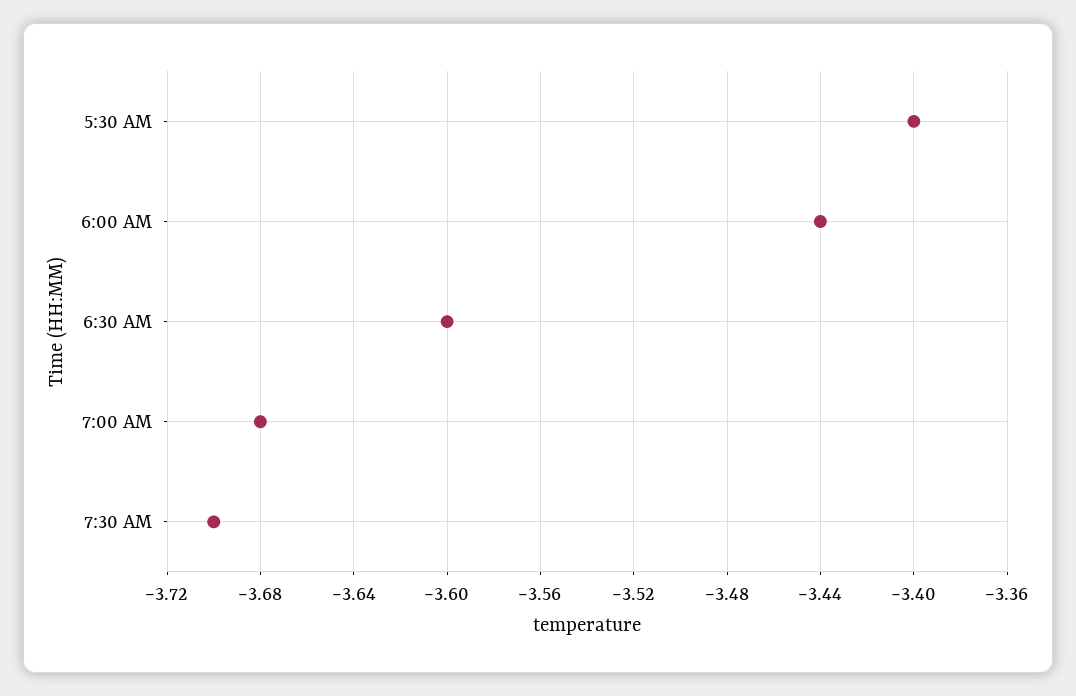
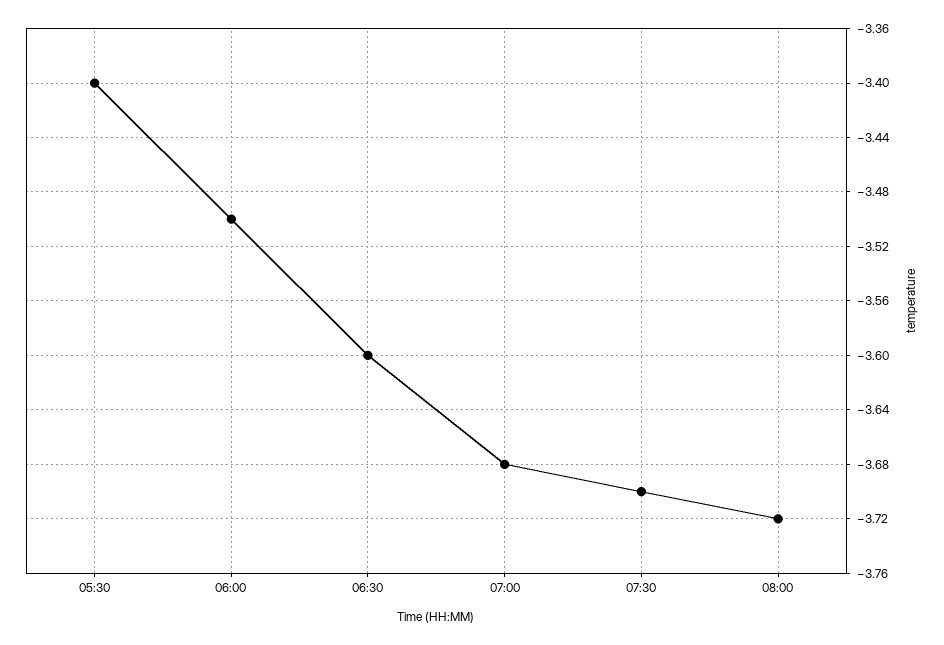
6:00 AM: -3.44 -> -3.5
08:00: none -> -3.72

